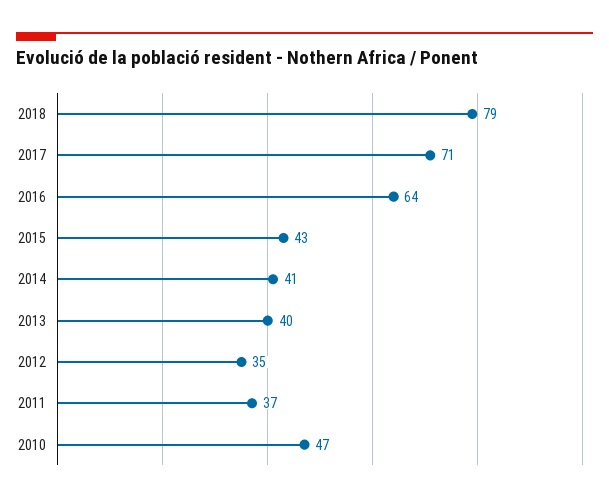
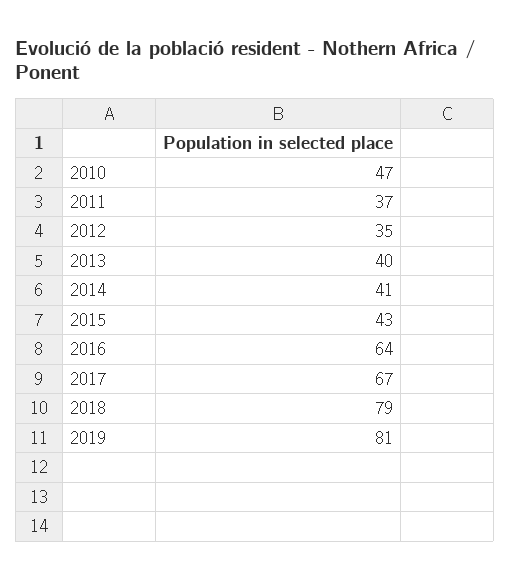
2017: 71 -> 67
2019: none -> 81

